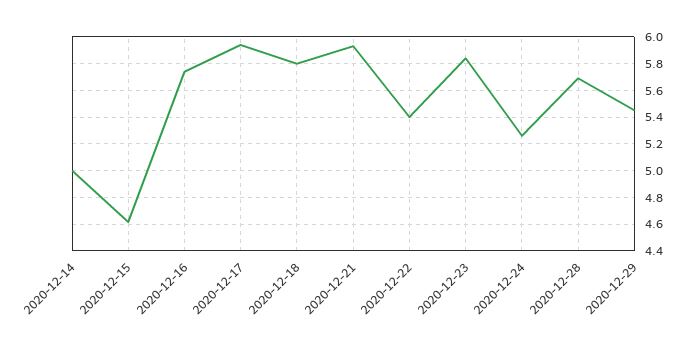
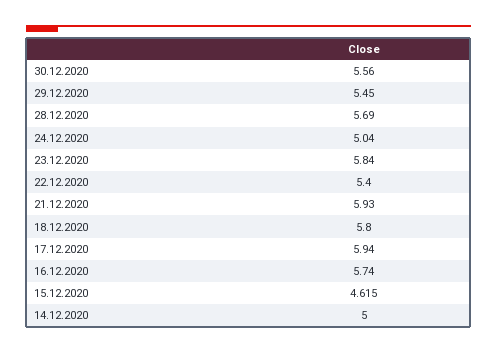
2020-12-24: 5.25 -> 5.04
30.12.2020: none -> 5.56

